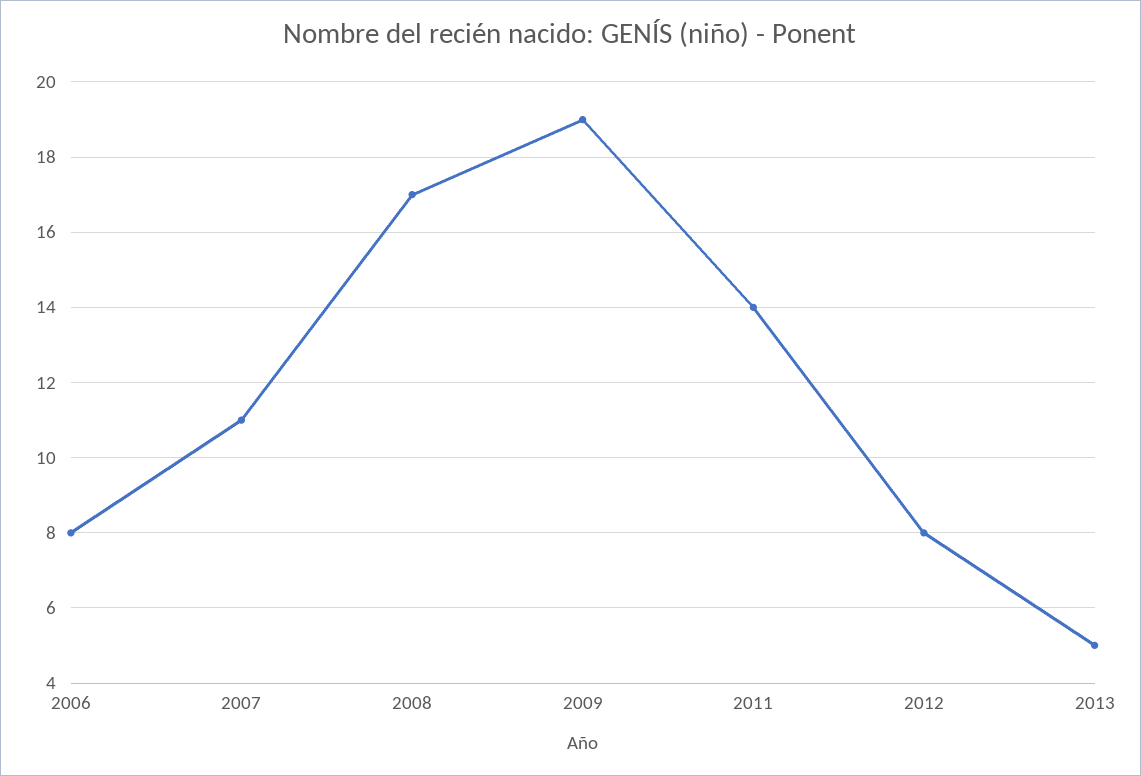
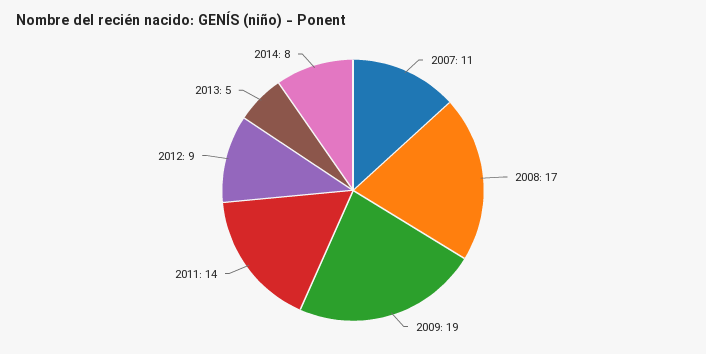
2006: 8 -> none
2012: 8 -> 9
2014: none -> 8

